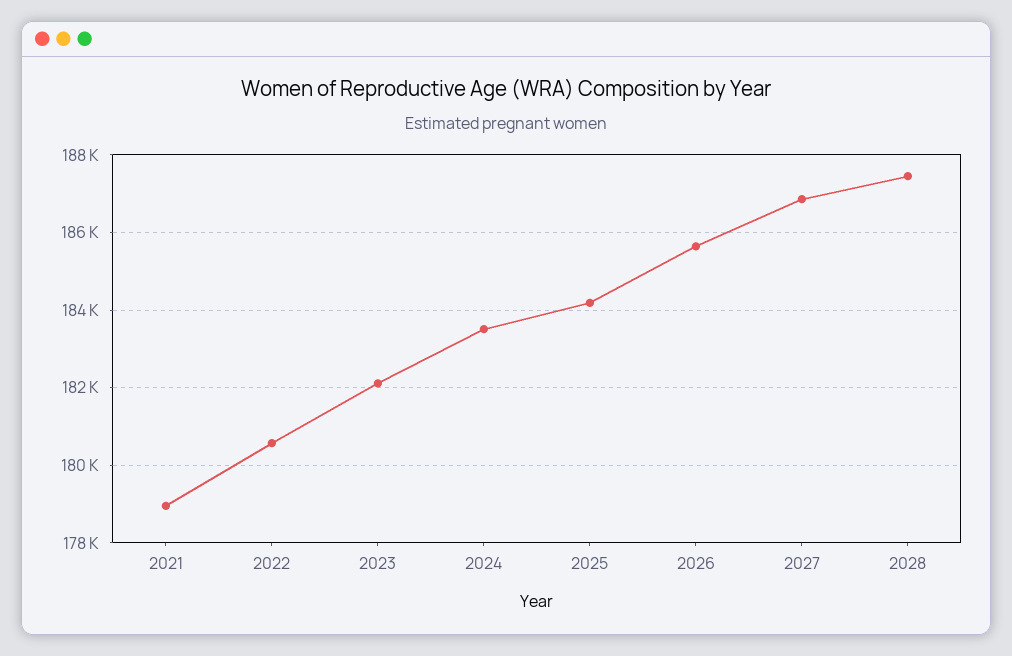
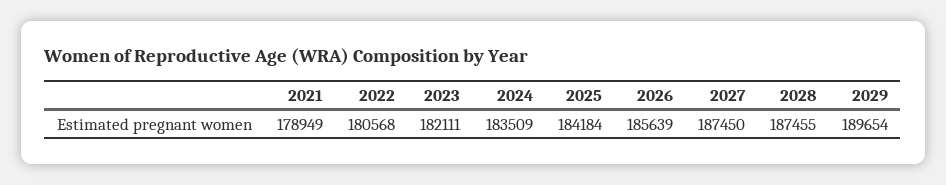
2027: 186800 -> 187450
2029: none -> 189654

